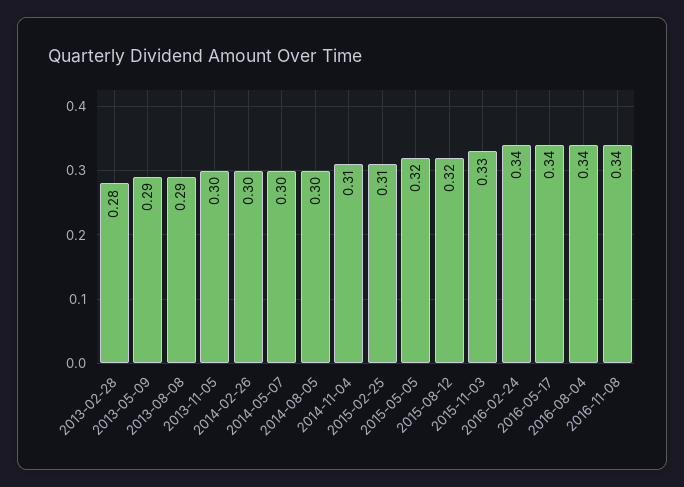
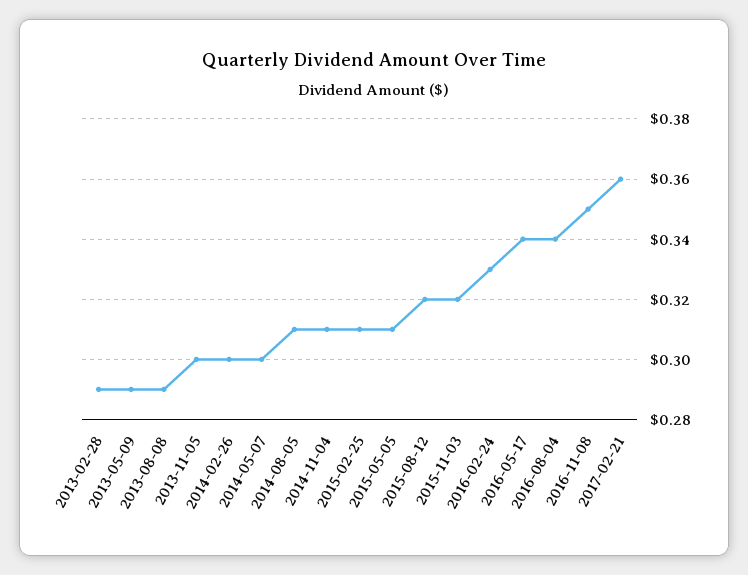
2013-02-28: 0.28 -> 0.29
2014-08-05: 0.3 -> 0.31
2015-05-05: 0.32 -> 0.31
2015-11-03: 0.33 -> 0.32
2016-02-24: 0.34 -> 0.33
2016-11-08: 0.34 -> 0.35
2017-02-21: none -> 0.36

